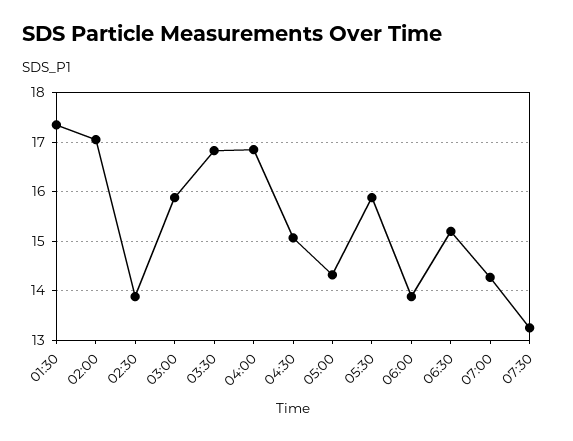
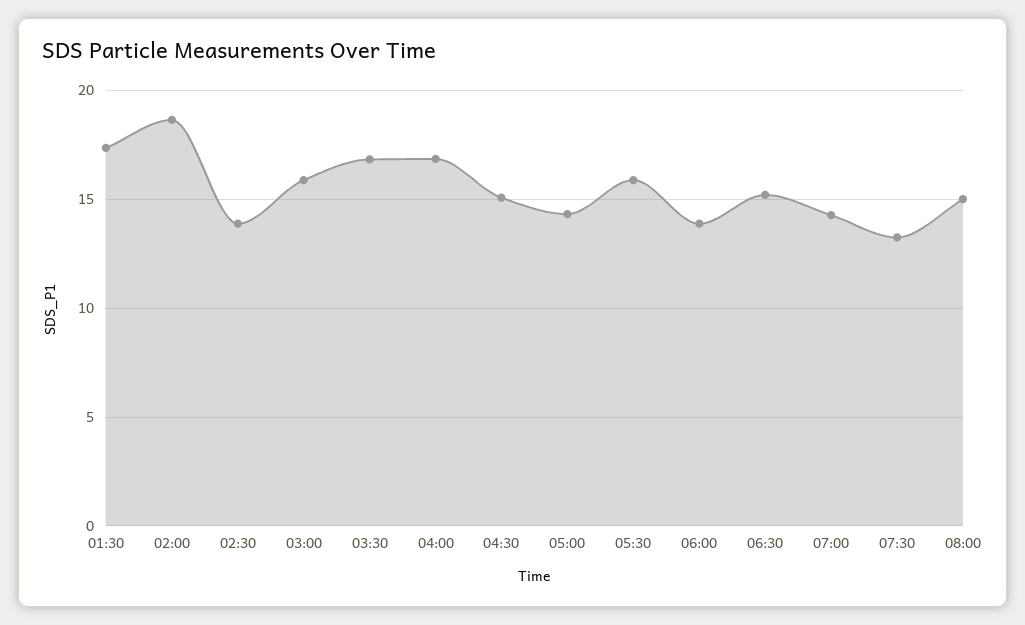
02:00: 17 -> 18.5
08:00: none -> 15

